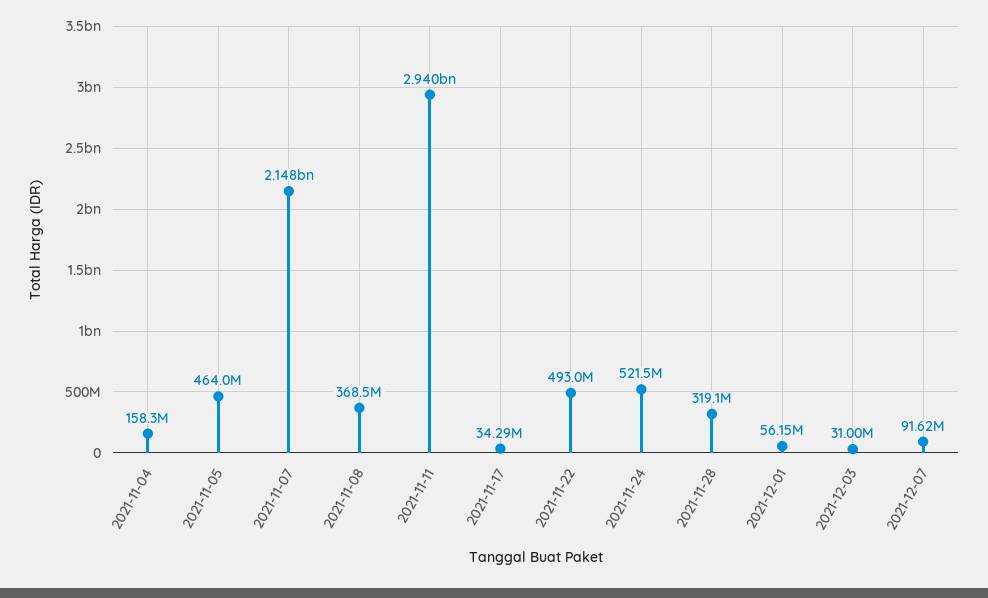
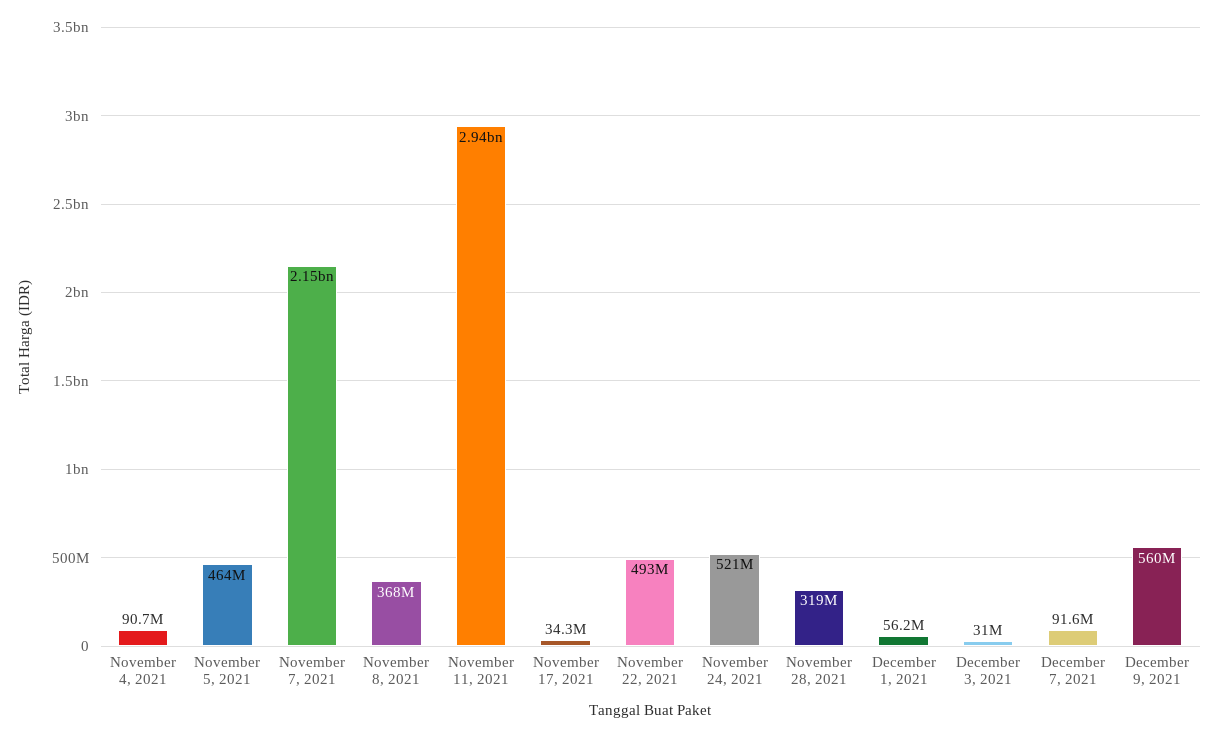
2021-11-04: 158300000 -> 90700000
December 9, 2021: none -> 560000000

